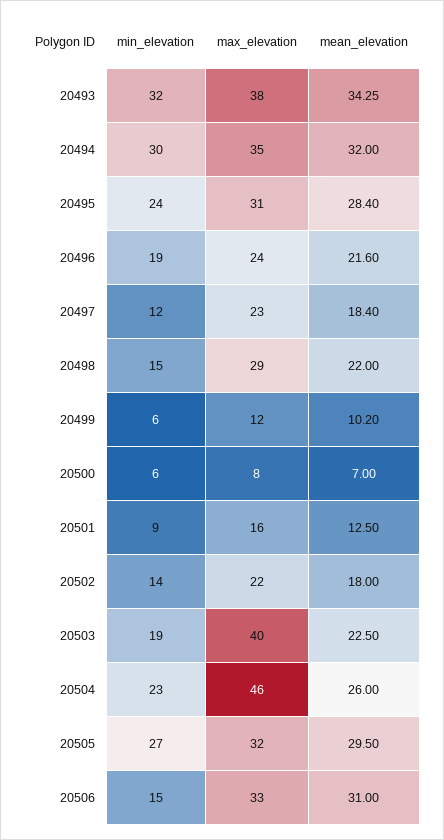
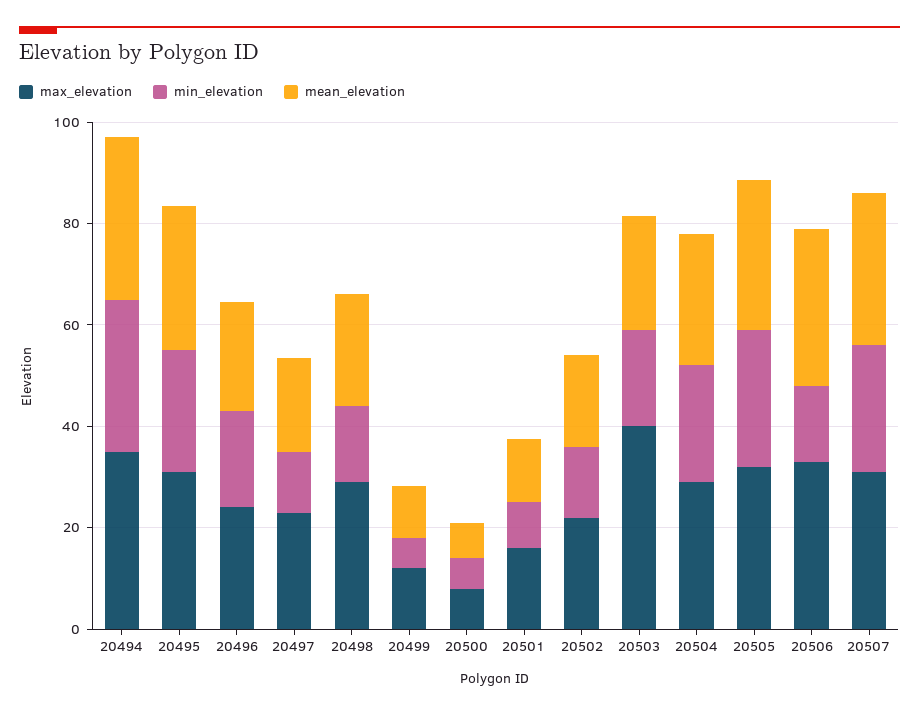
min_elevation, 20493: 32 -> none
max_elevation, 20493: 38 -> none
mean_elevation, 20493: 34.25 -> none
max_elevation, 20504: 46 -> 30
max_elevation, 20507: none -> 30
min_elevation, 20507: none -> 25
mean_elevation, 20507: none -> 30

